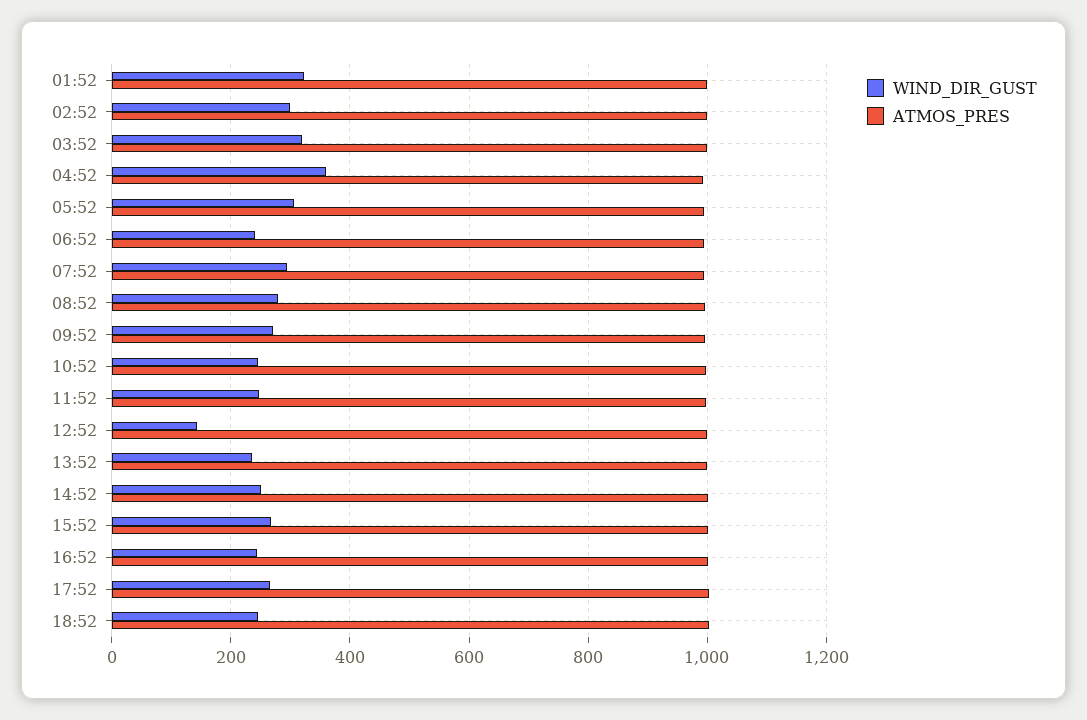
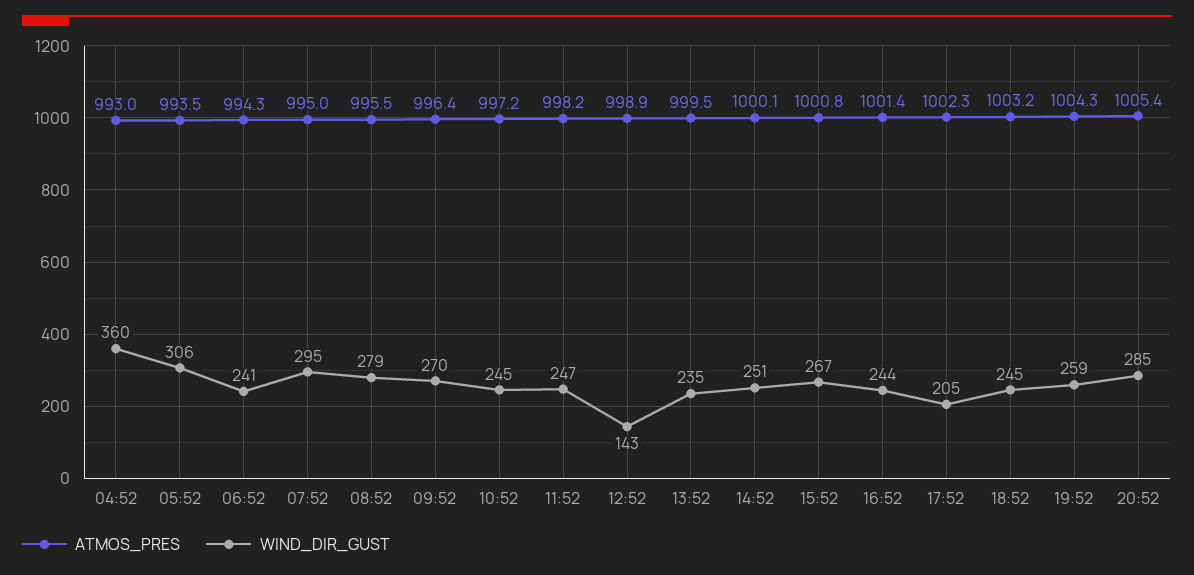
WIND_DIR_GUST, 01:52: 320 -> none
ATMOS_PRES, 01:52: 1000 -> none
WIND_DIR_GUST, 02:52: 300 -> none
ATMOS_PRES, 02:52: 1000 -> none
WIND_DIR_GUST, 03:52: 320 -> none
ATMOS_PRES, 03:52: 1000 -> none
WIND_DIR_GUST, 17:52: 260 -> 205
ATMOS_PRES, 19:52: none -> 1004.3
WIND_DIR_GUST, 19:52: none -> 259
ATMOS_PRES, 20:52: none -> 1005.4
WIND_DIR_GUST, 20:52: none -> 285

